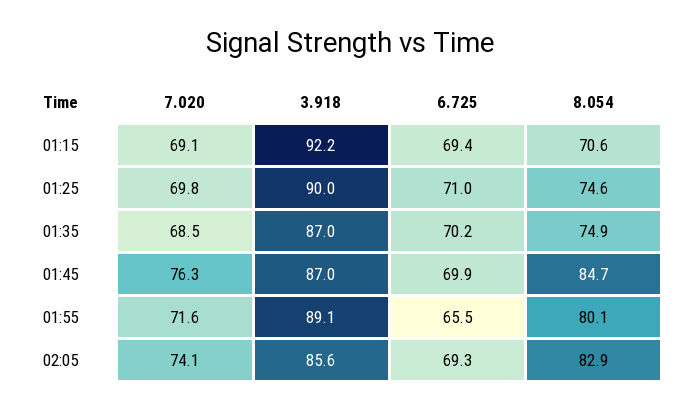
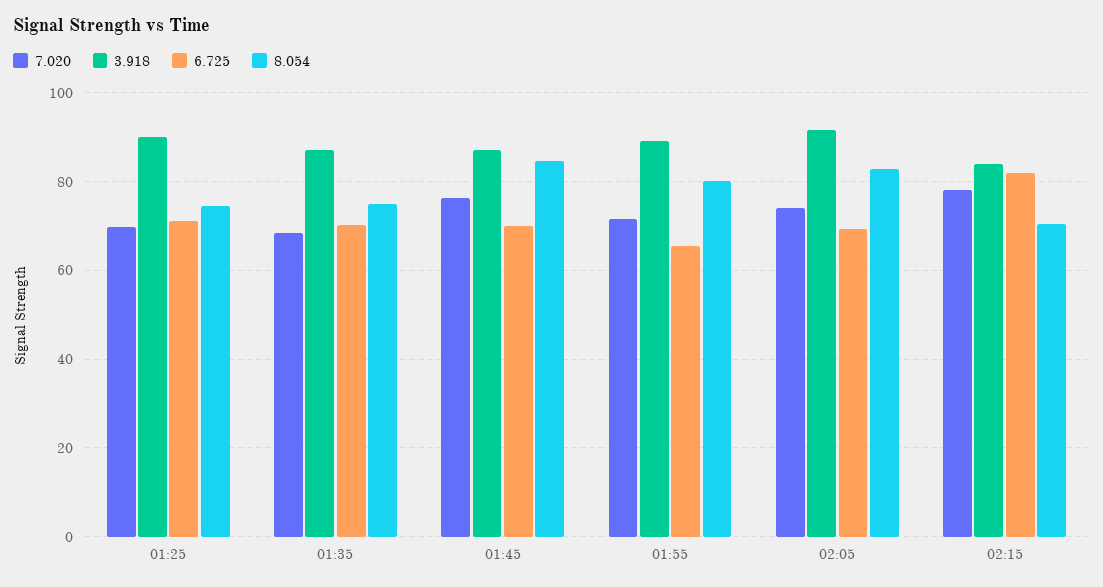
7.020, 01:15: 69.1 -> none
3.918, 01:15: 92.2 -> none
6.725, 01:15: 69.4 -> none
8.054, 01:15: 70.6 -> none
3.918, 02:05: 85.6 -> 92
7.020, 02:15: none -> 78
3.918, 02:15: none -> 84
6.725, 02:15: none -> 82
8.054, 02:15: none -> 70

